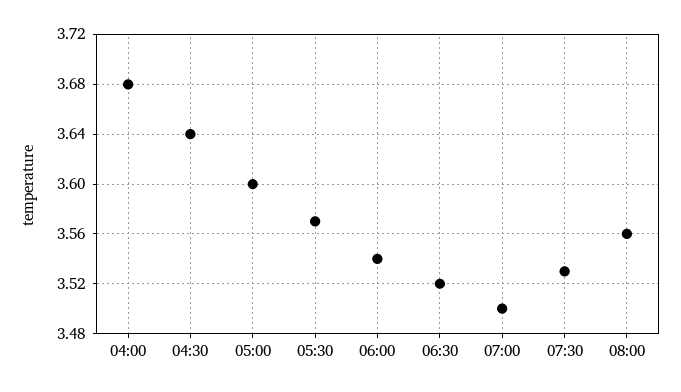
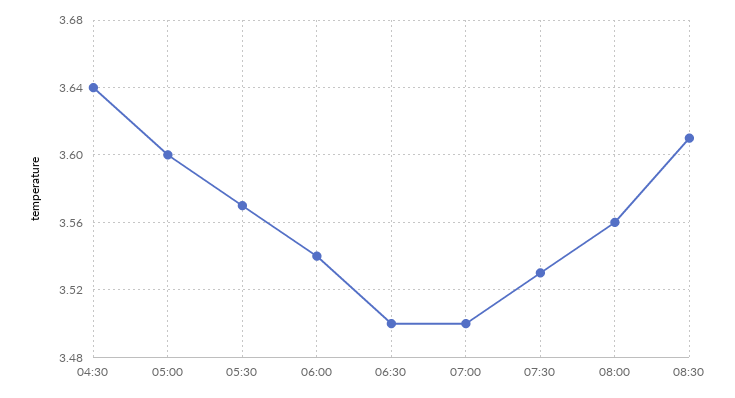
04:00: 3.68 -> none
06:30: 3.52 -> 3.5
08:30: none -> 3.61

